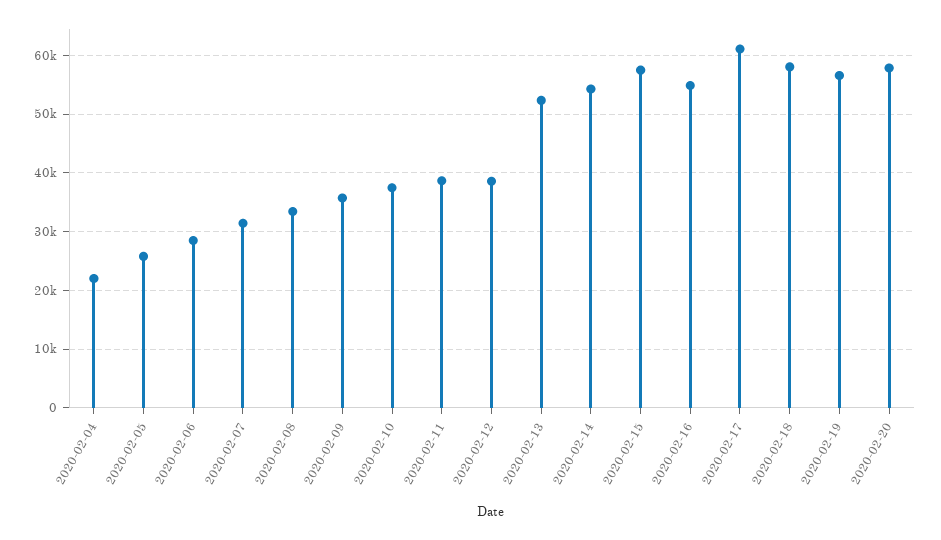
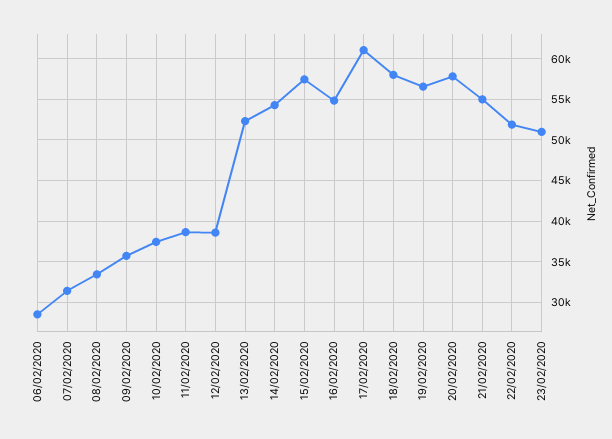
2020-02-04: 22000 -> none
2020-02-05: 26000 -> none
21/02/2020: none -> 55000
22/02/2020: none -> 52000
23/02/2020: none -> 51000

